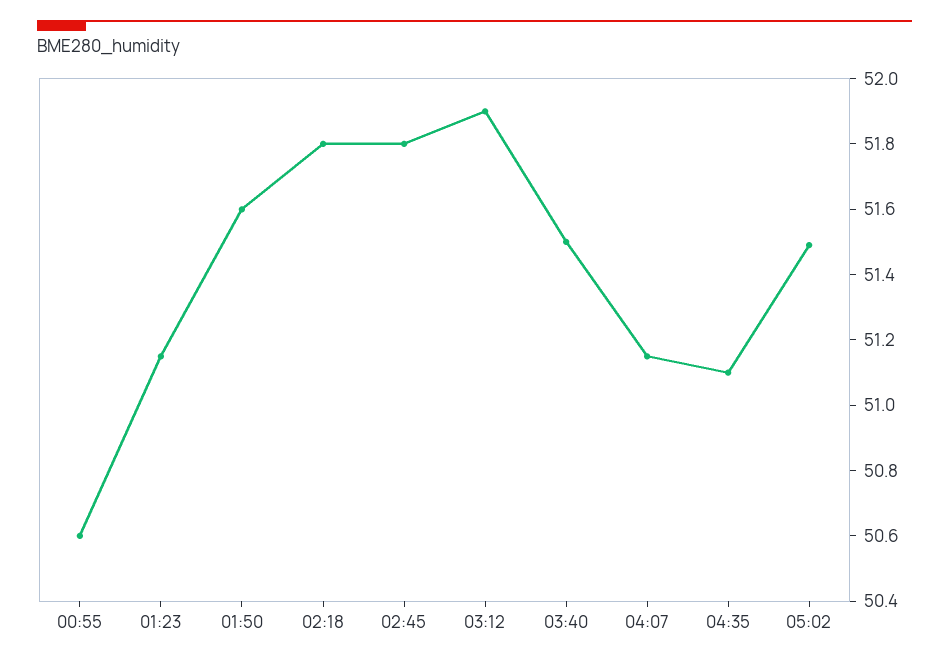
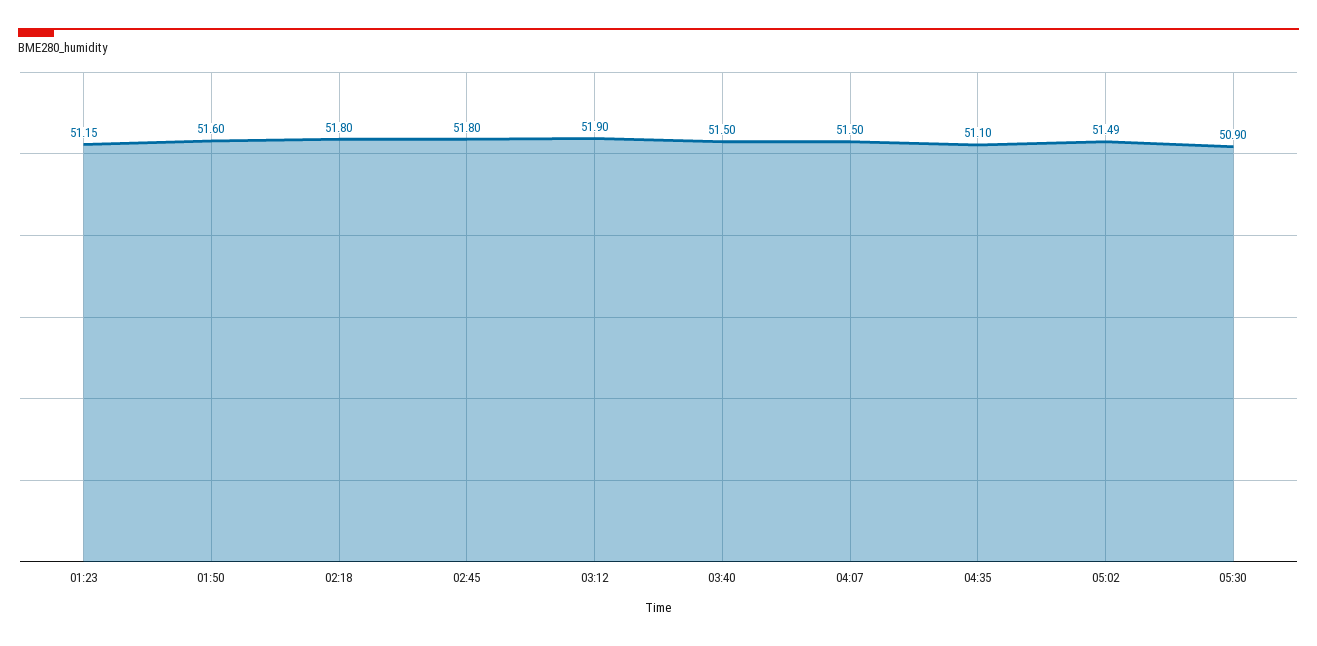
00:55: 50.6 -> none
04:07: 51.15 -> 51.5
05:30: none -> 50.9

